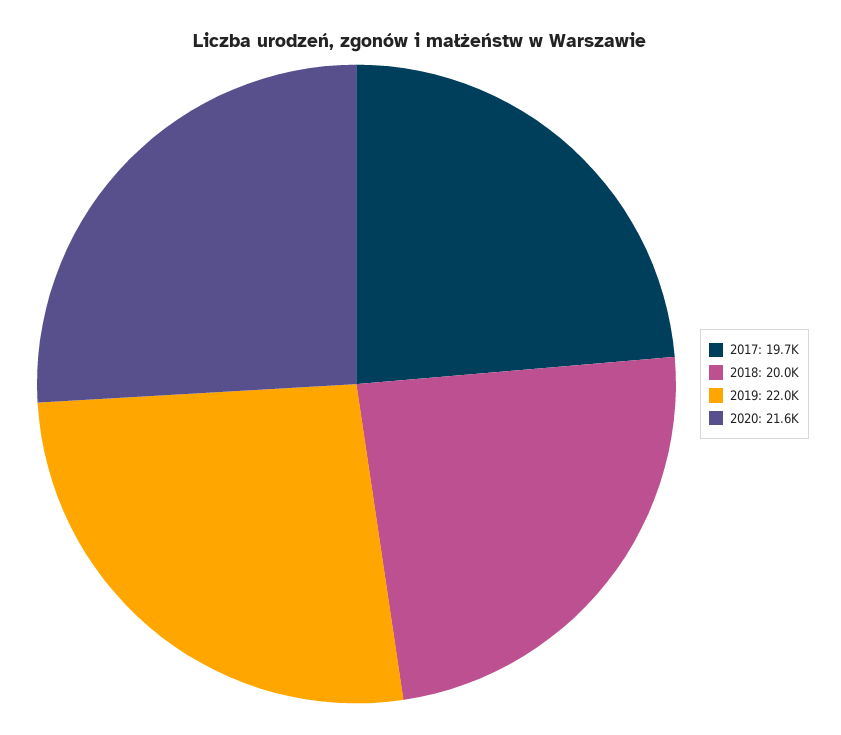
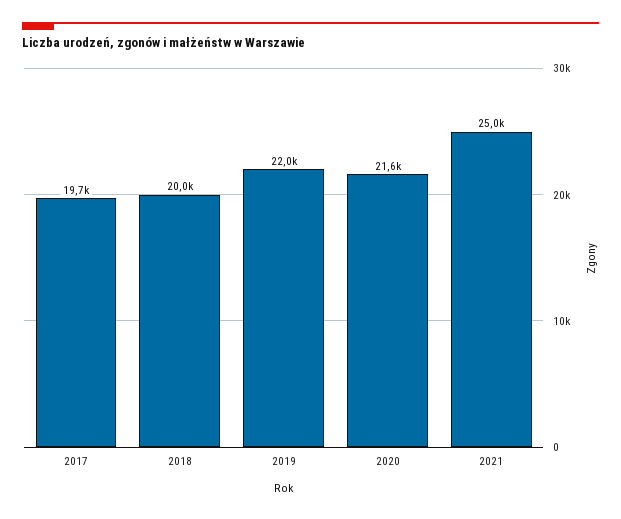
2021: none -> 25000

